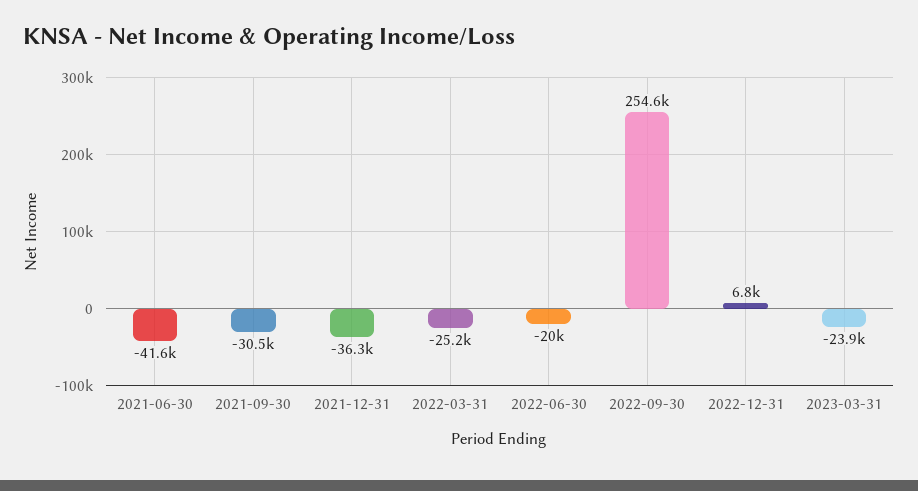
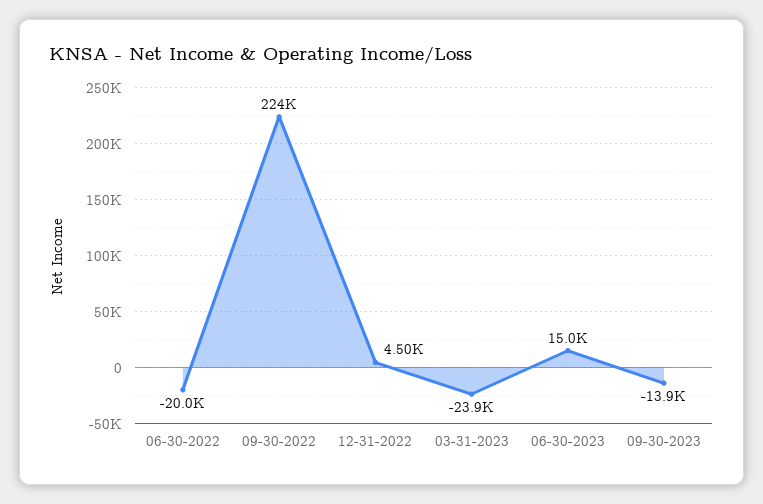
2021-06-30: -41600 -> none
2021-09-30: -30500 -> none
2021-12-31: -36300 -> none
2022-03-31: -25200 -> none
2022-09-30: 254600 -> 224000
2022-12-31: 6800 -> 4500
06-30-2023: none -> 15000
09-30-2023: none -> -13900

